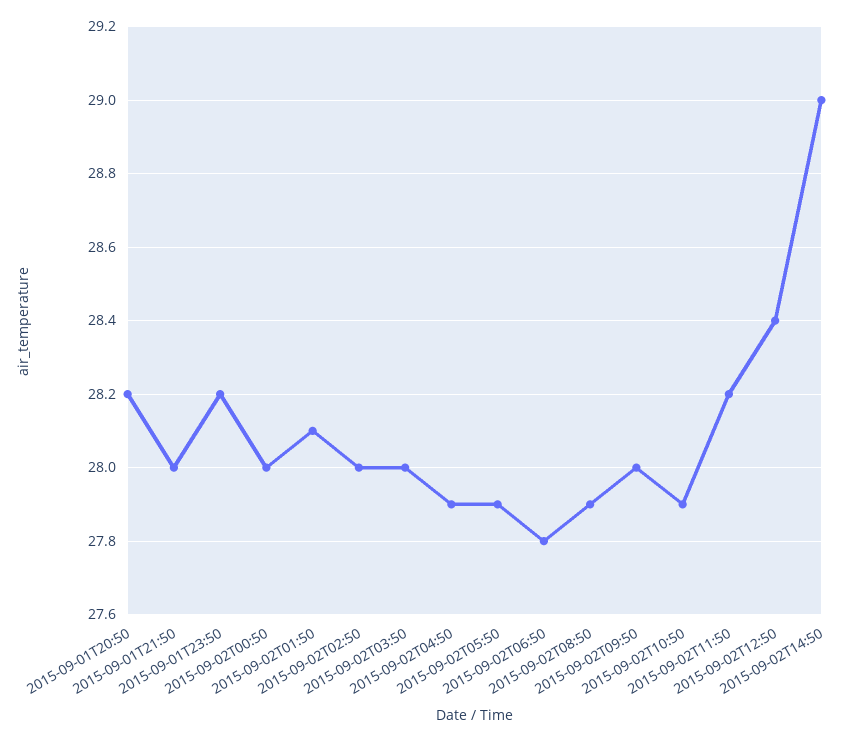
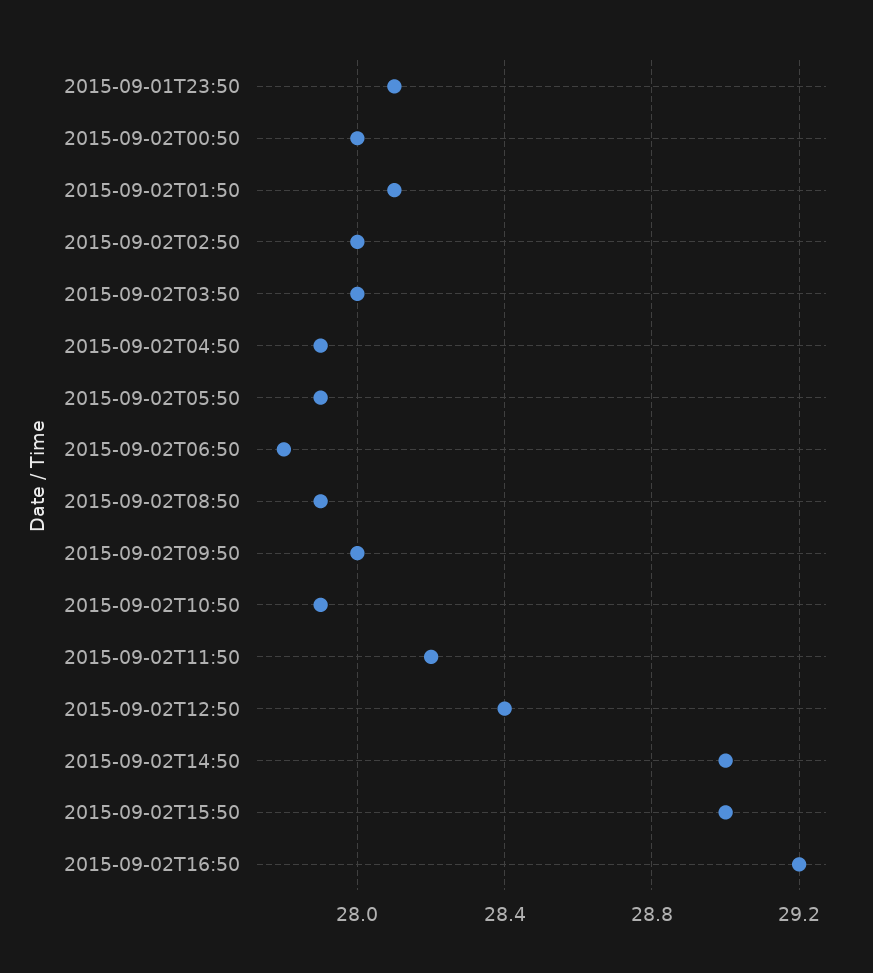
2015-09-01T20:50: 28.2 -> none
2015-09-01T21:50: 28 -> none
2015-09-01T23:50: 28.2 -> 28.1
2015-09-02T15:50: none -> 29
2015-09-02T16:50: none -> 29.2

